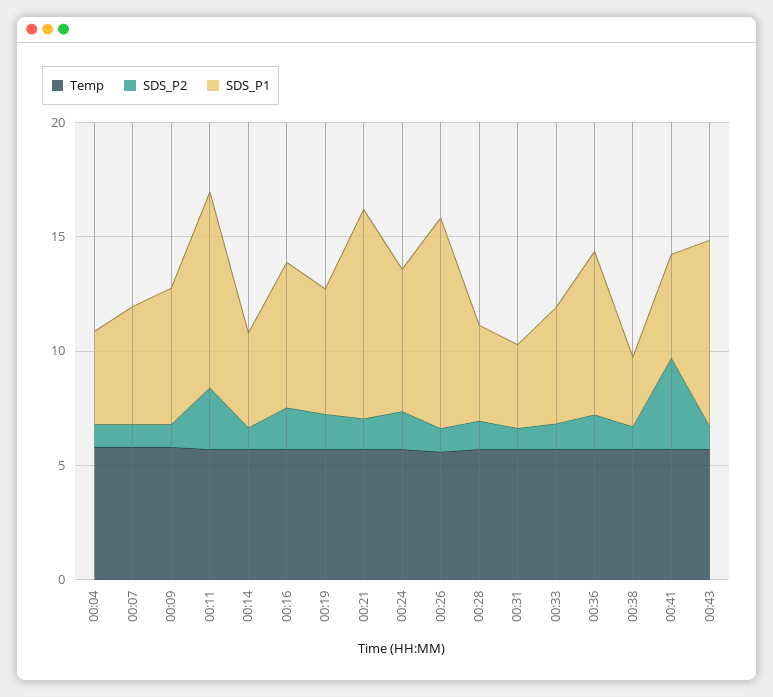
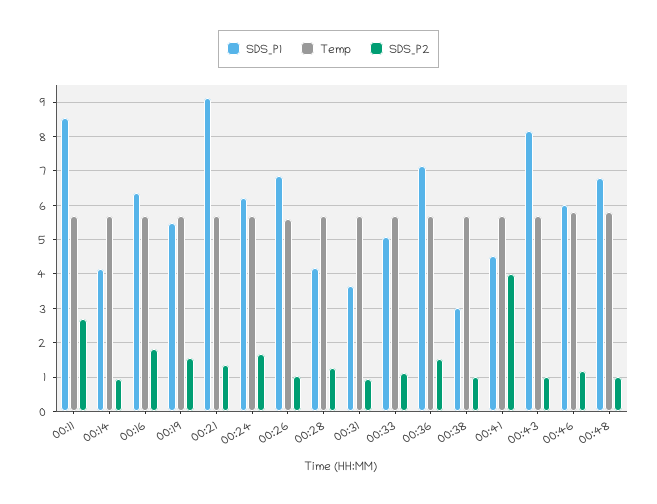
Temp, 00:04: 6 -> none
SDS_P2, 00:04: 1 -> none
SDS_P1, 00:04: 4 -> none
Temp, 00:07: 6 -> none
SDS_P2, 00:07: 1 -> none
SDS_P1, 00:07: 5 -> none
Temp, 00:09: 6 -> none
SDS_P2, 00:09: 1 -> none
SDS_P1, 00:09: 6 -> none
SDS_P1, 00:26: 9 -> 6.8
SDS_P1, 00:46: none -> 6
Temp, 00:46: none -> 5.8
SDS_P2, 00:46: none -> 1.2
SDS_P1, 00:48: none -> 6.8
Temp, 00:48: none -> 5.8
SDS_P2, 00:48: none -> 1

